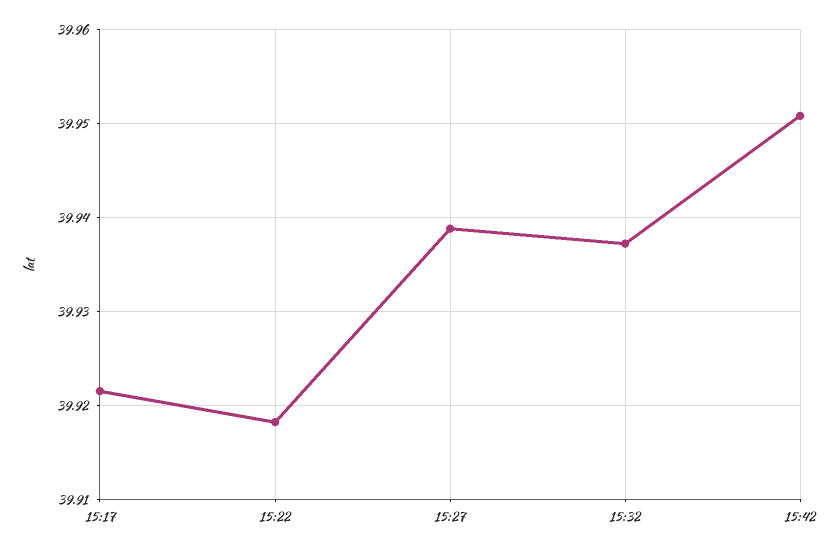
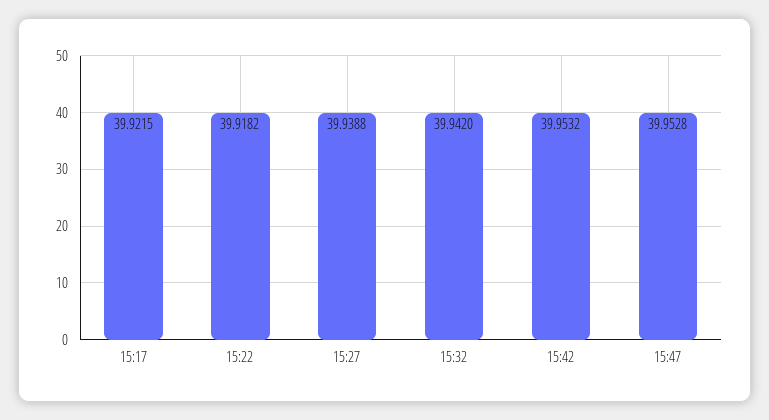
15:32: 39.937 -> 39.942
15:42: 39.951 -> 39.9532
15:47: none -> 39.9528

